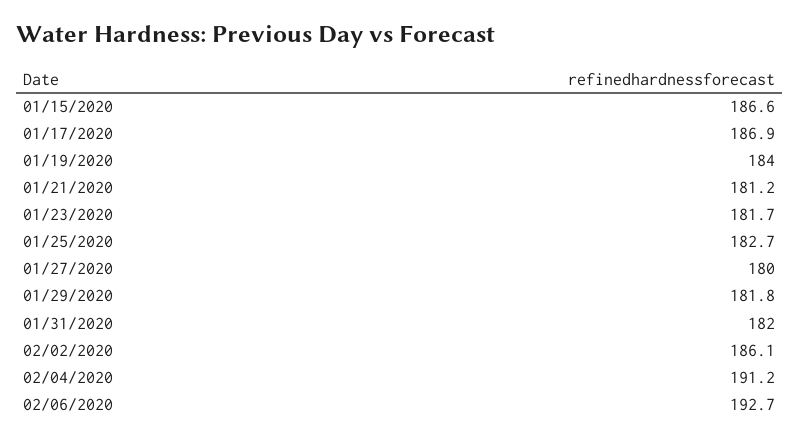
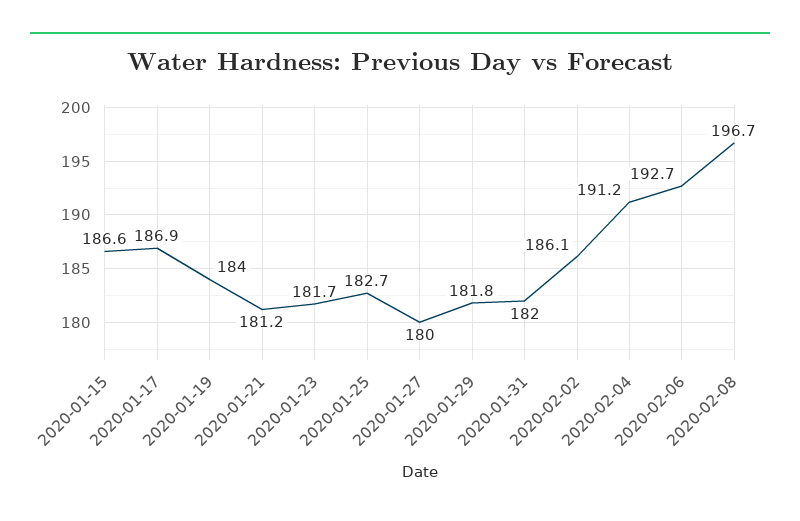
2020-02-08: none -> 196.7

